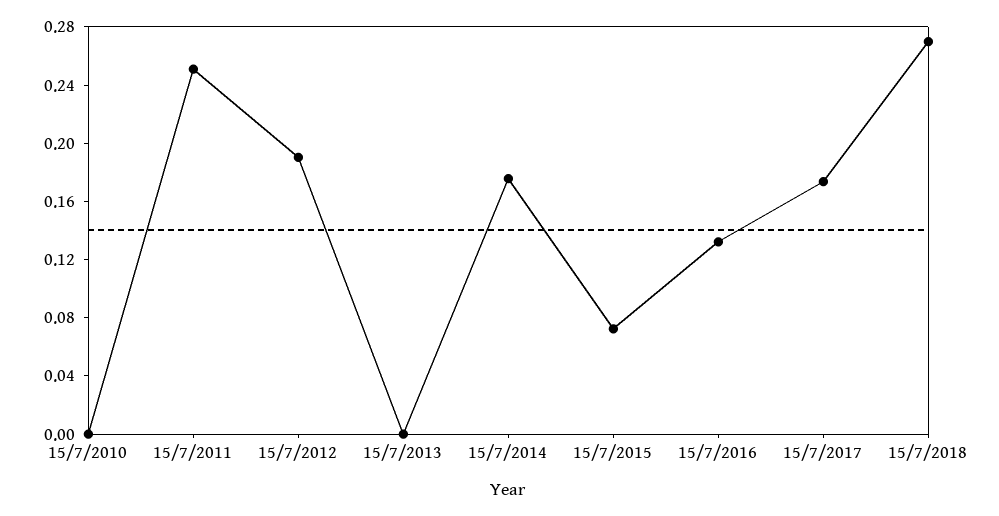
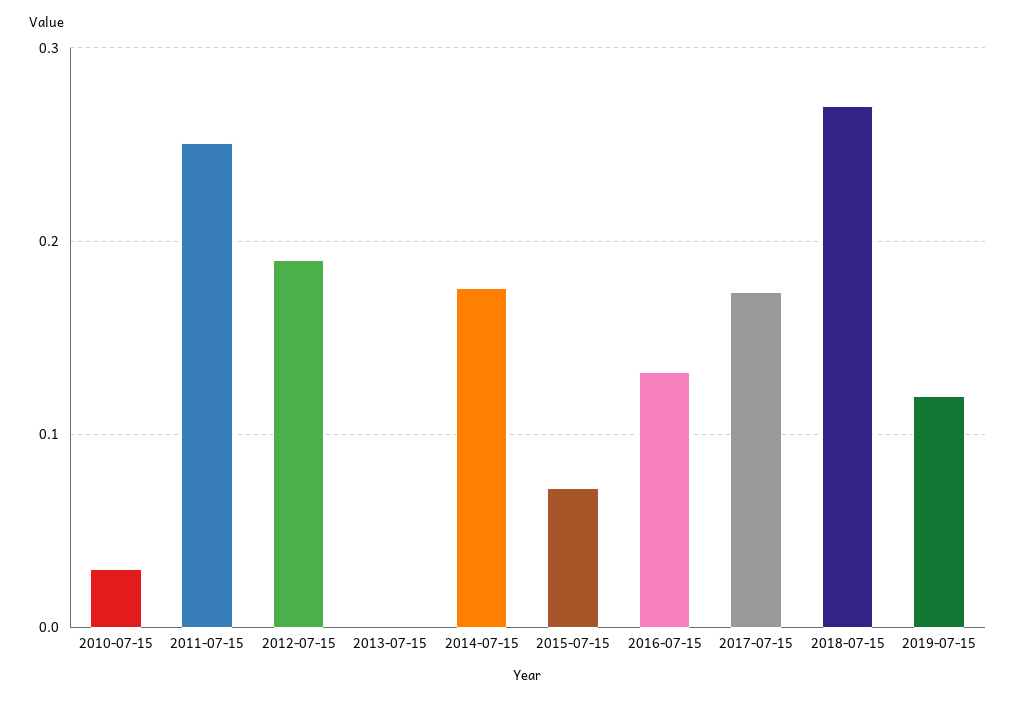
15/7/2010: 0 -> 0.03
2019-07-15: none -> 0.12

